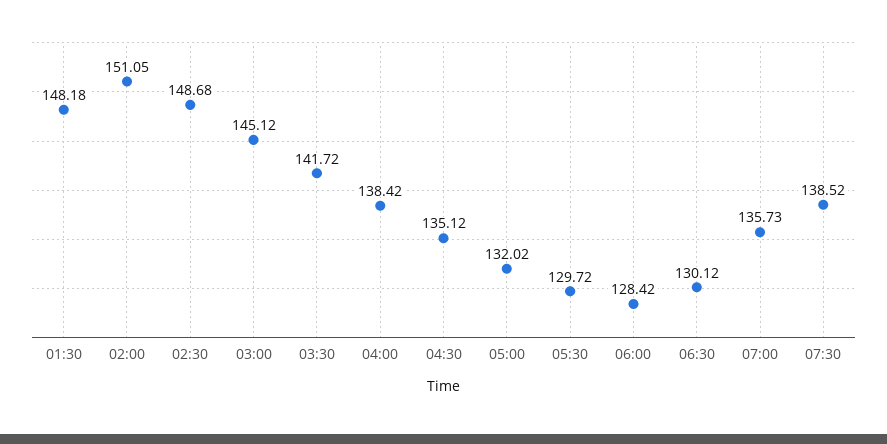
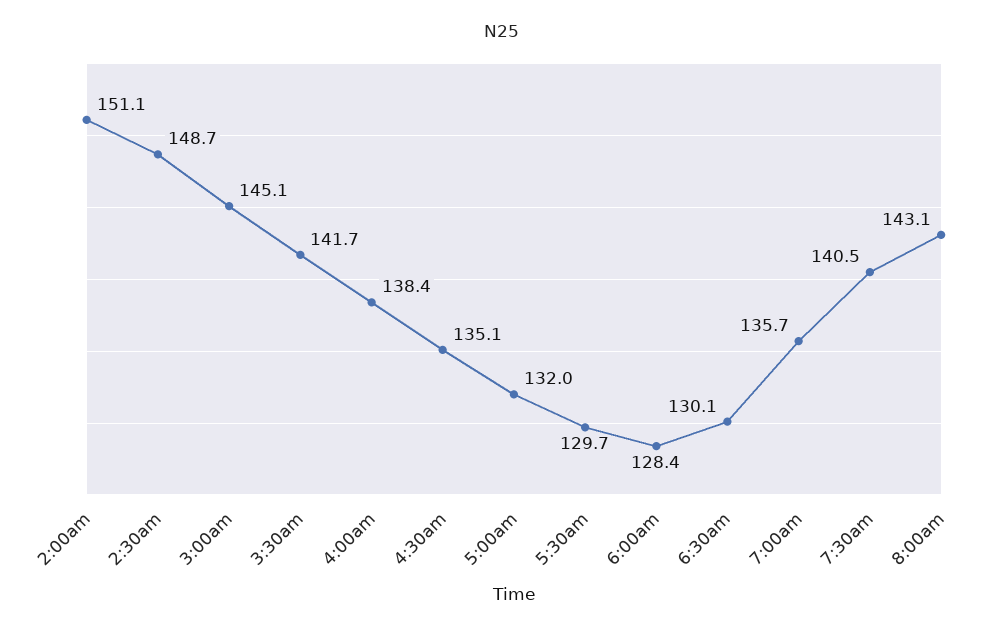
01:30: 148.18 -> none
07:30: 138.52 -> 140.5
8:00am: none -> 143.1

